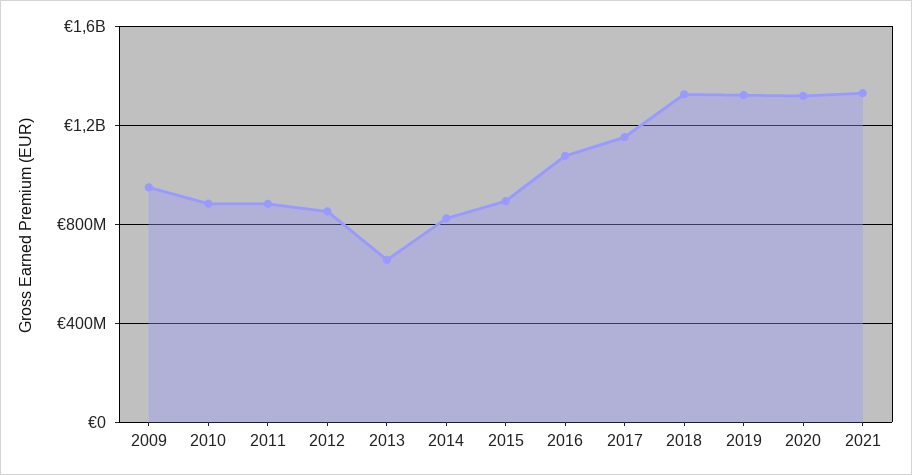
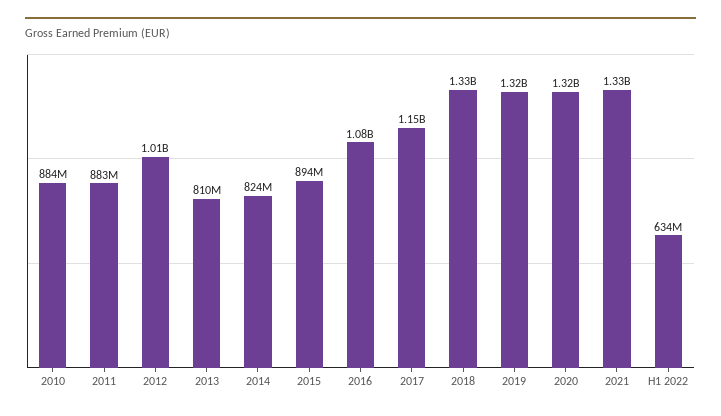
2009: 950000000 -> none
2012: 850000000 -> 1010000000
2013: 650000000 -> 810000000
H1 2022: none -> 634000000

